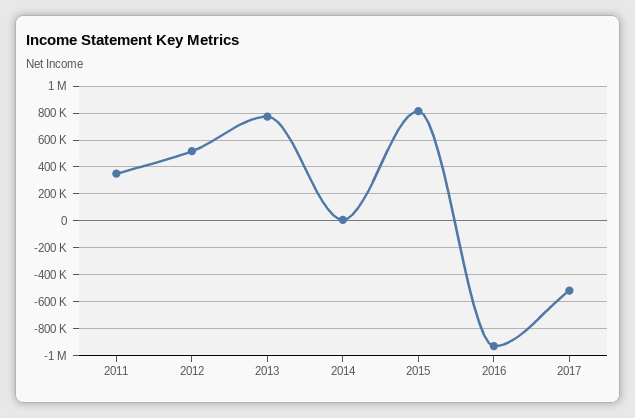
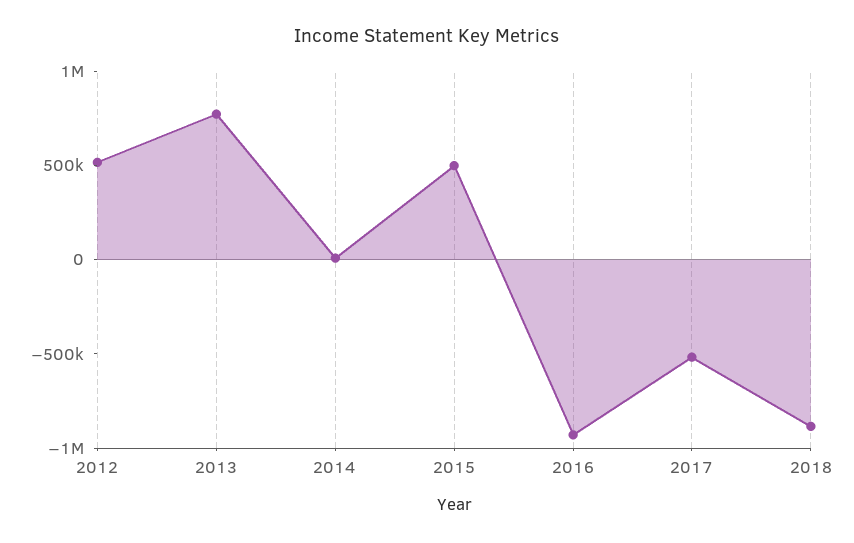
2011: 350000 -> none
2015: 800000 -> 500000
2018: none -> -900000

